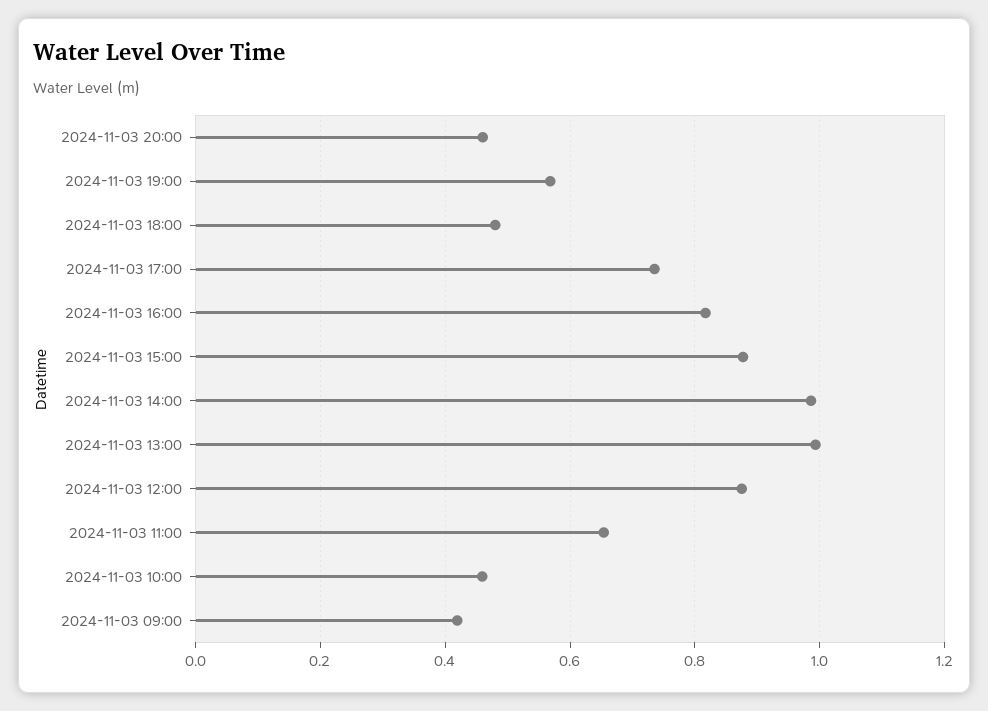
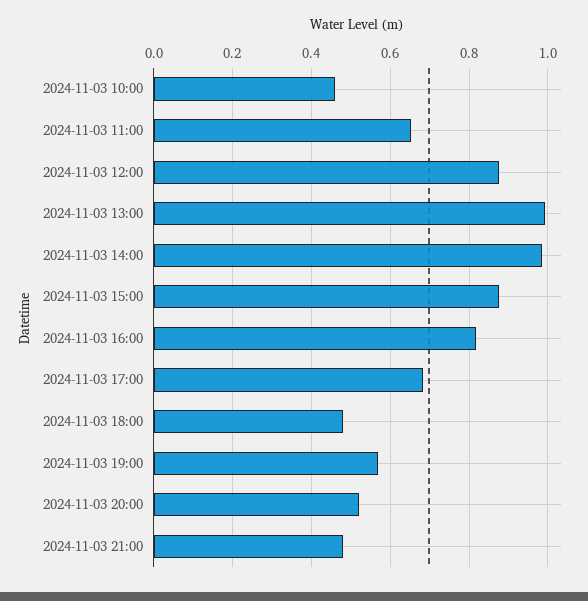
2024-11-03 20:00: 0.46 -> 0.52
2024-11-03 17:00: 0.74 -> 0.68
2024-11-03 09:00: 0.42 -> none
2024-11-03 21:00: none -> 0.48

